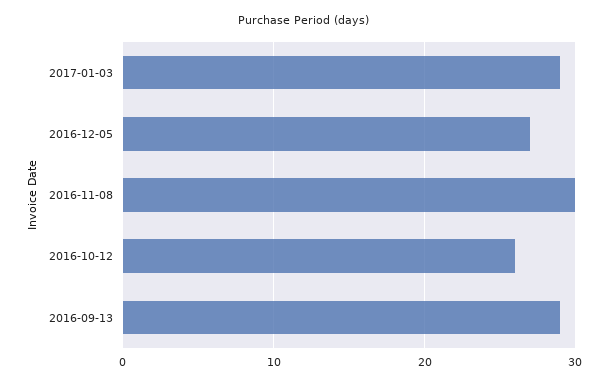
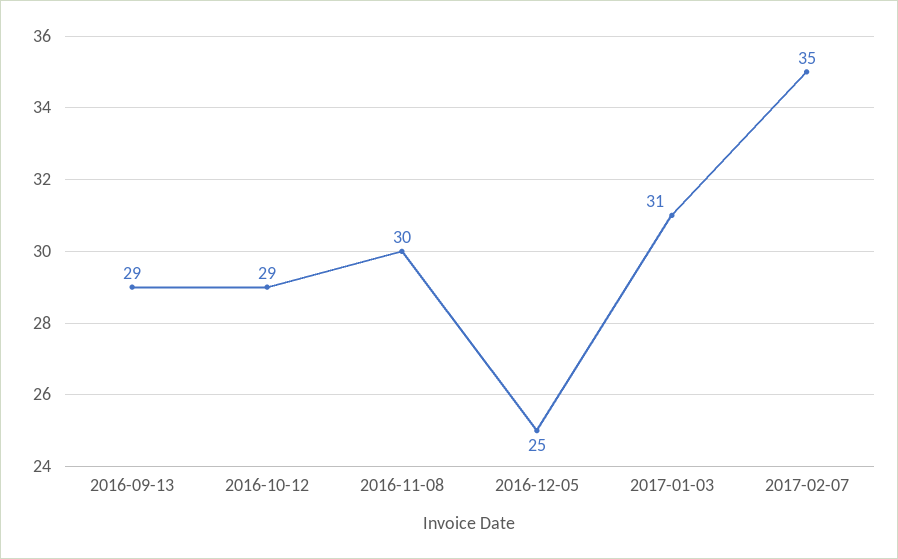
2017-01-03: 29 -> 31
2016-12-05: 27 -> 25
2016-10-12: 26 -> 29
2017-02-07: none -> 35

